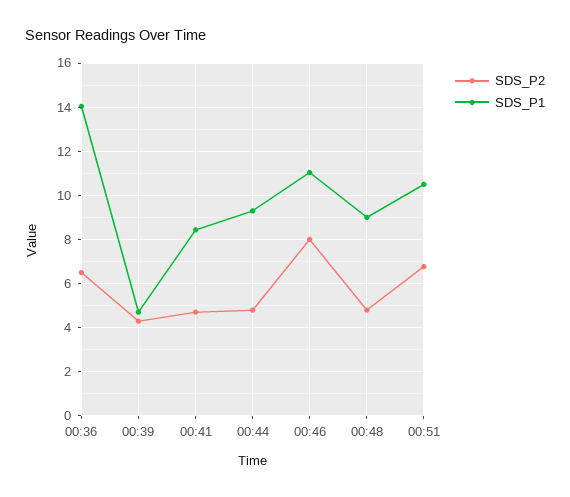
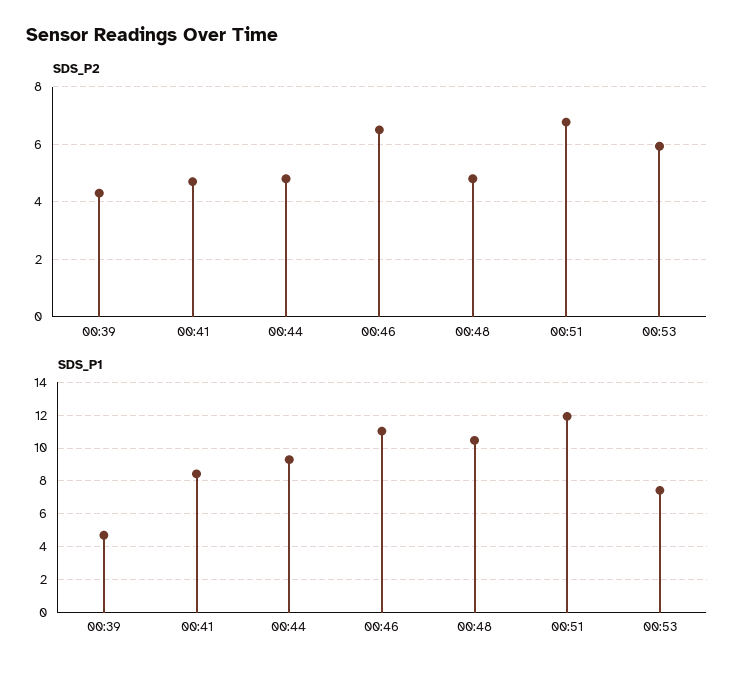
SDS_P2, 00:36: 6.5 -> none
SDS_P1, 00:36: 14 -> none
SDS_P2, 00:46: 8 -> 6.5
SDS_P1, 00:48: 9 -> 10.5
SDS_P1, 00:51: 10.5 -> 12
SDS_P2, 00:53: none -> 6
SDS_P1, 00:53: none -> 7.5

